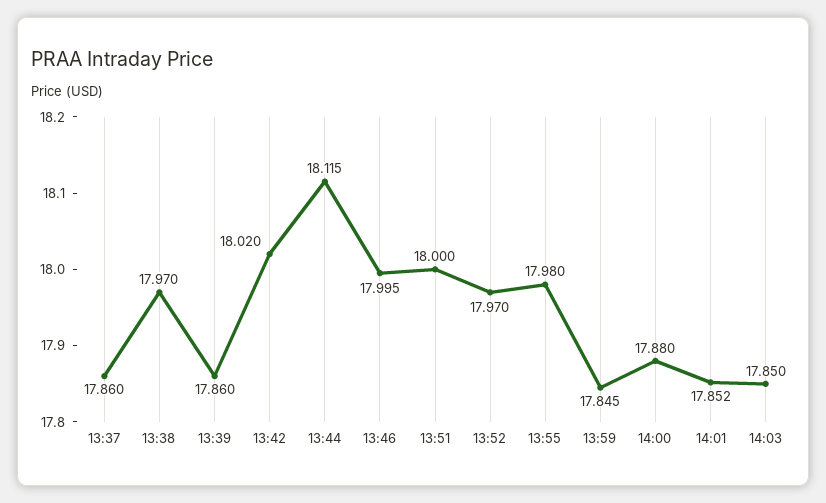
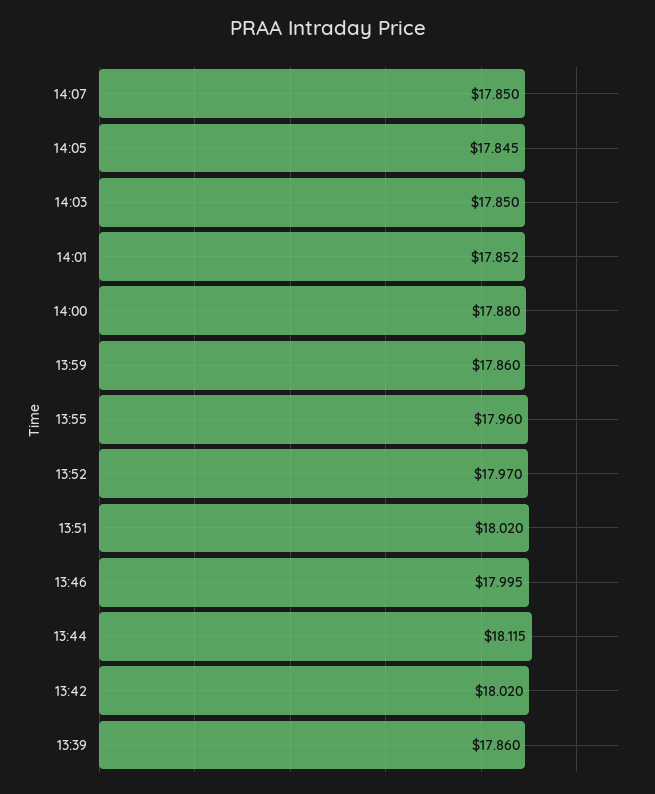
13:37: 17.86 -> none
13:38: 17.97 -> none
13:51: 18 -> 18.02
13:55: 17.98 -> 17.96
13:59: 17.845 -> 17.86
14:07: none -> 17.85
14:05: none -> 17.845

